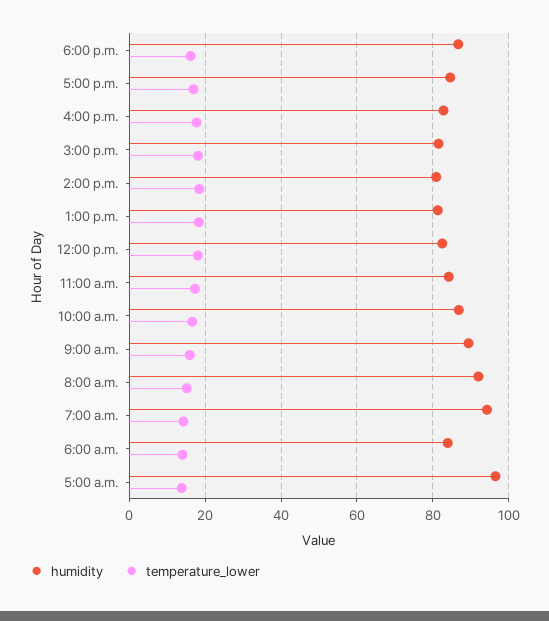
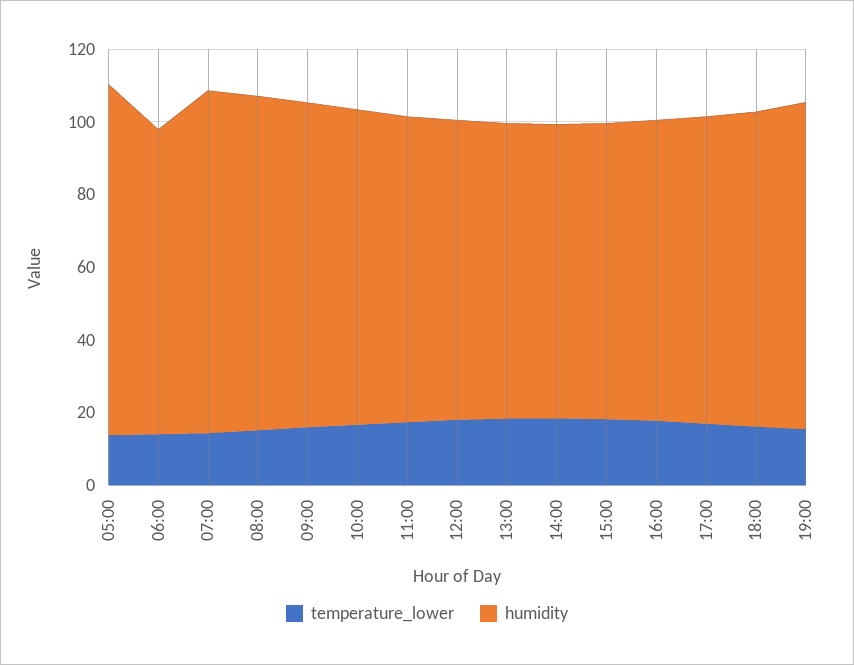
temperature_lower, 19:00: none -> 15
humidity, 19:00: none -> 90

